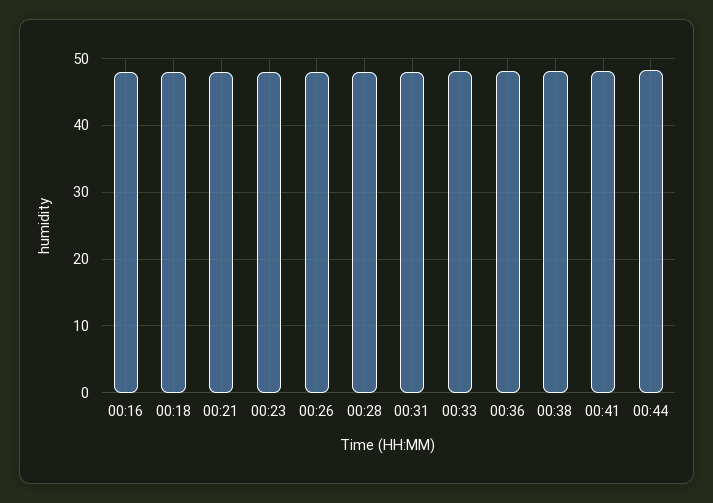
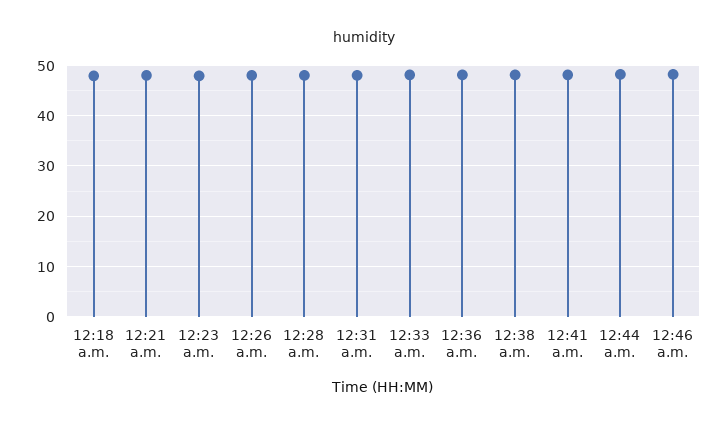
00:16: 48 -> none
12:46 a.m.: none -> 48

